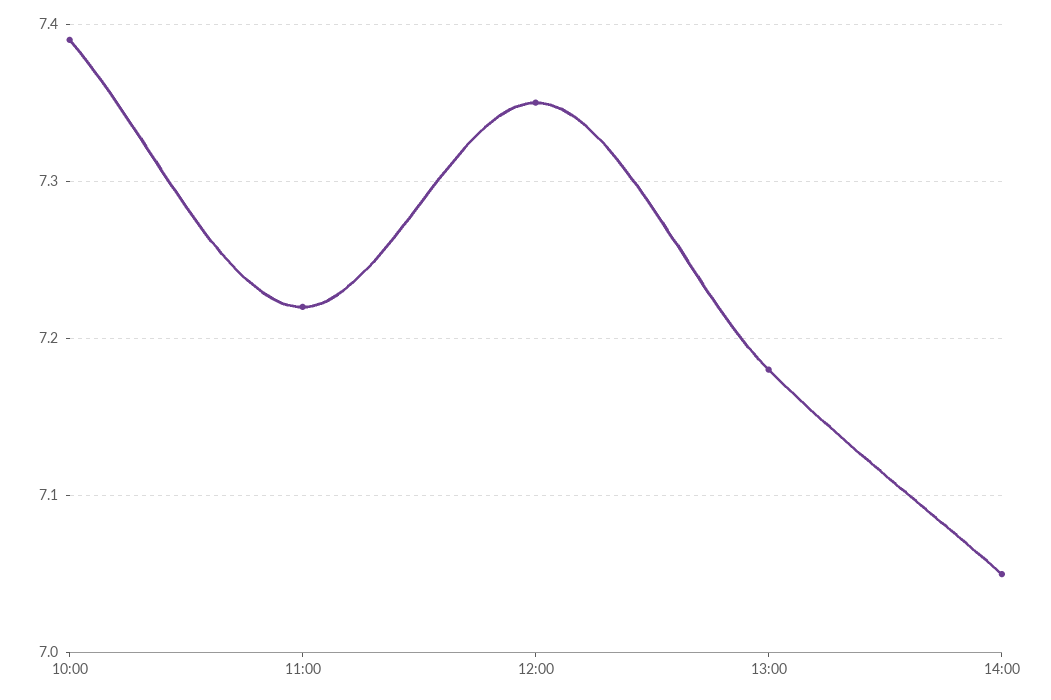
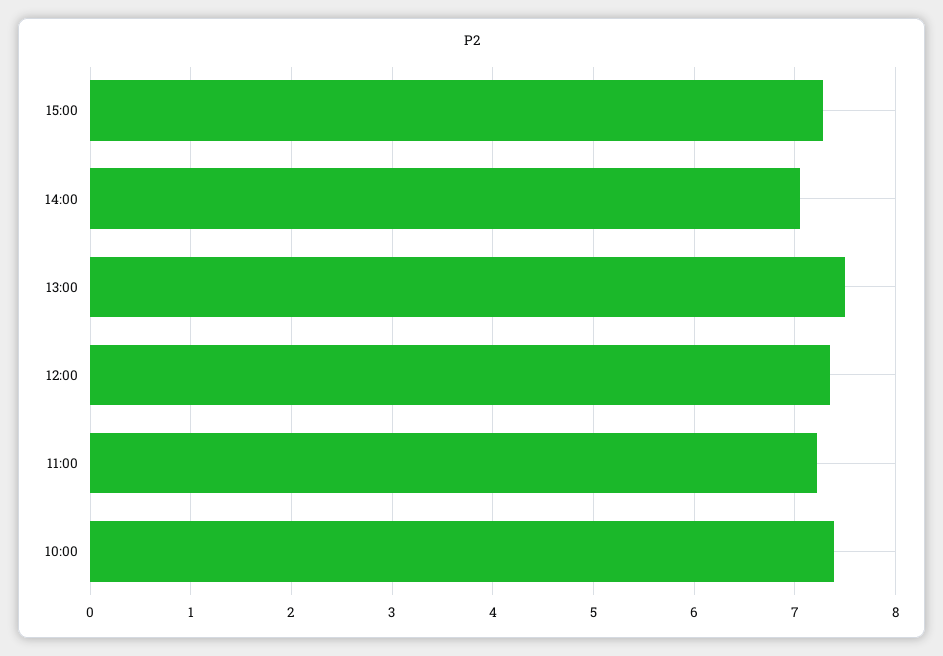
13:00: 7.18 -> 7.5
15:00: none -> 7.3

